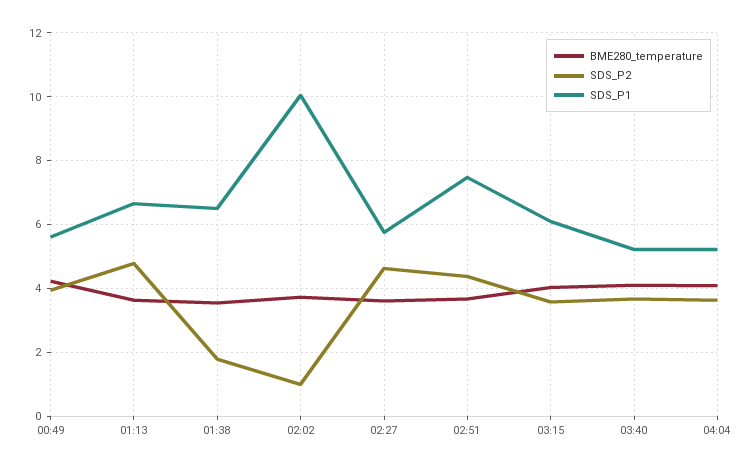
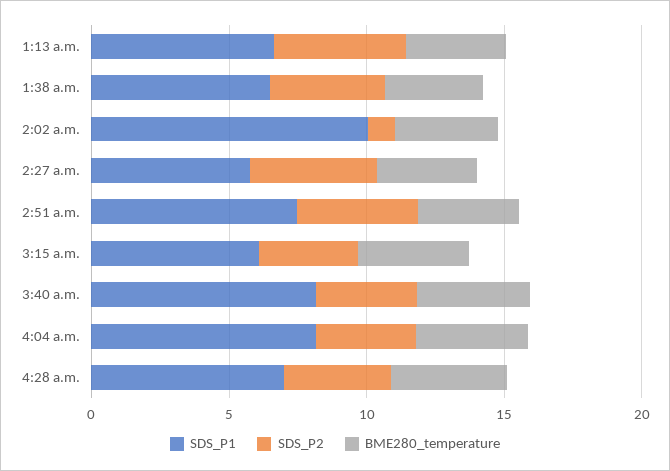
BME280_temperature, 00:49: 4.2 -> none
SDS_P2, 00:49: 4 -> none
SDS_P1, 00:49: 5.6 -> none
SDS_P2, 01:38: 1.8 -> 4
SDS_P1, 03:40: 5.2 -> 8
SDS_P1, 04:04: 5.2 -> 8
SDS_P1, 4:28 a.m.: none -> 7
SDS_P2, 4:28 a.m.: none -> 4
BME280_temperature, 4:28 a.m.: none -> 4

